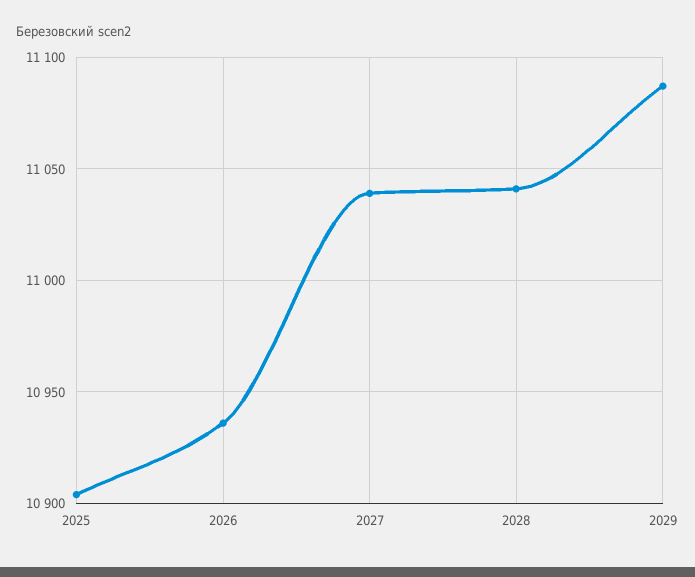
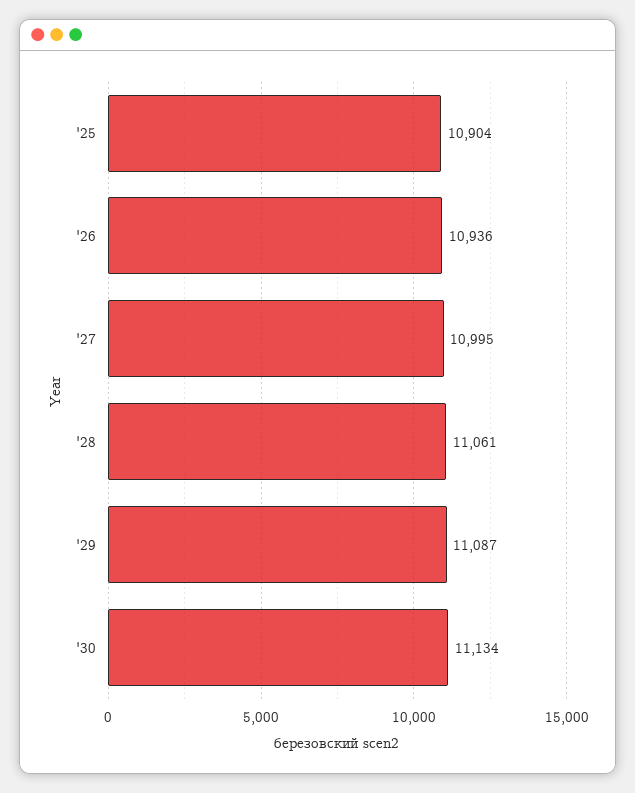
2027: 11040 -> 10995
2028: 11040 -> 11061
'30: none -> 11134

